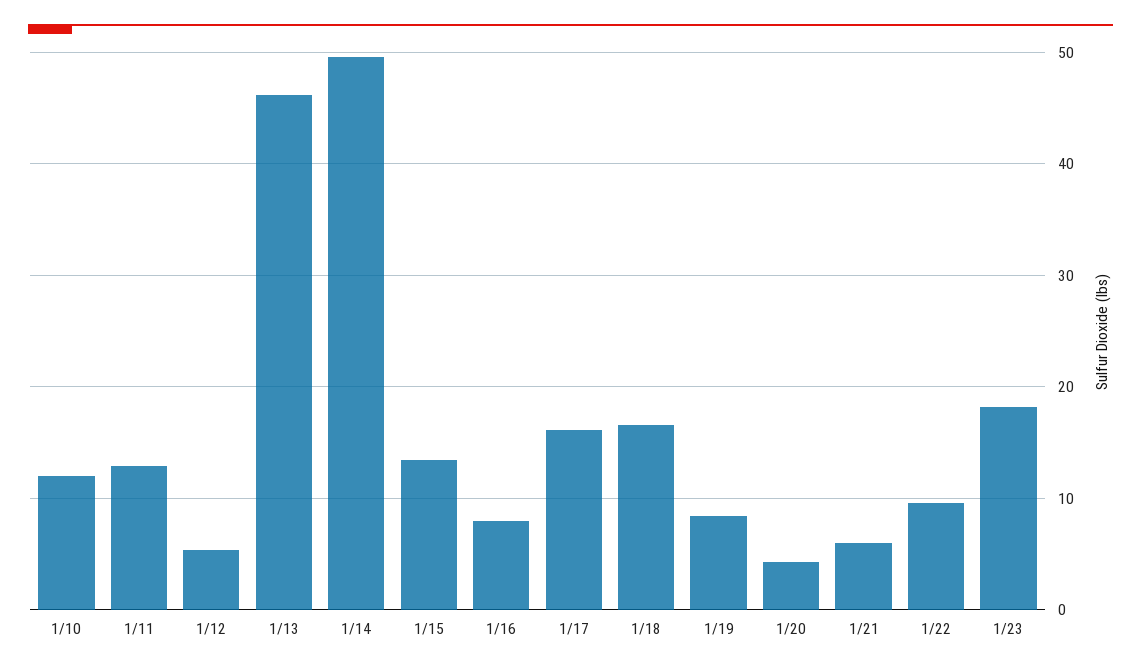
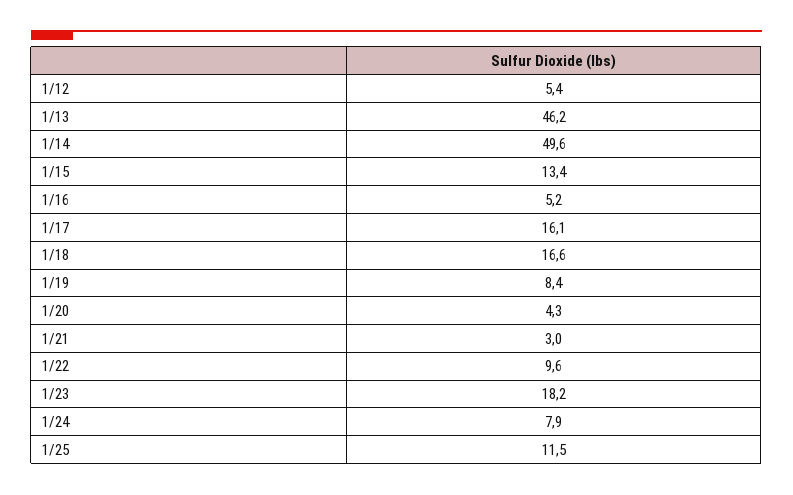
1/10: 12 -> none
1/11: 13 -> none
1/16: 8 -> 5.2
1/21: 6 -> 3
1/24: none -> 7.9
1/25: none -> 11.5

